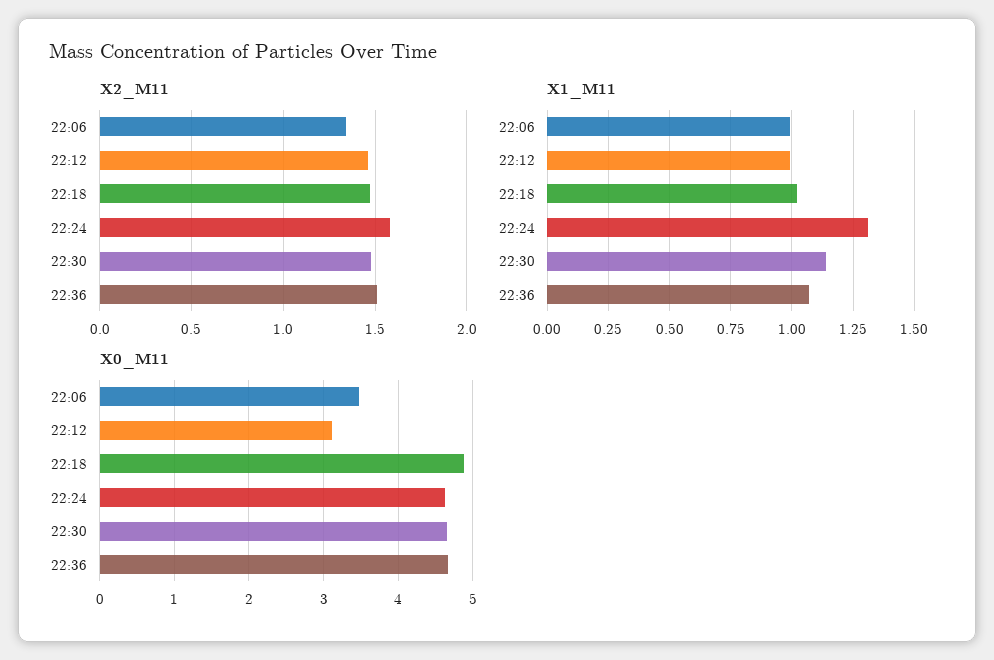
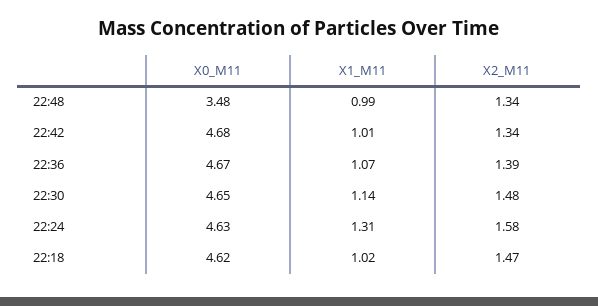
X2_M11, 22:06: 1.35 -> none
X2_M11, 22:12: 1.45 -> none
X2_M11, 22:36: 1.5 -> 1.39
X1_M11, 22:06: 1 -> none
X1_M11, 22:12: 1 -> none
X0_M11, 22:06: 3.5 -> none
X0_M11, 22:12: 3.1 -> none
X0_M11, 22:18: 4.9 -> 4.62
X0_M11, 22:48: none -> 3.48
X1_M11, 22:48: none -> 0.99
X2_M11, 22:48: none -> 1.34
X0_M11, 22:42: none -> 4.68
X1_M11, 22:42: none -> 1.01
X2_M11, 22:42: none -> 1.34

